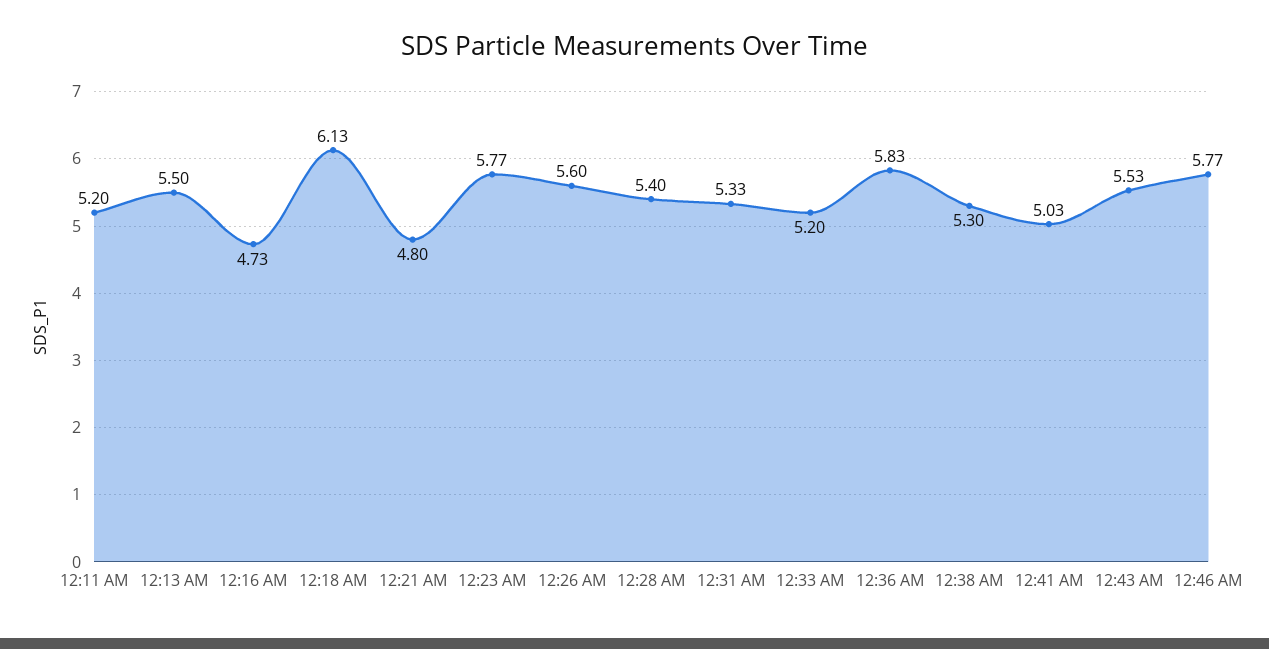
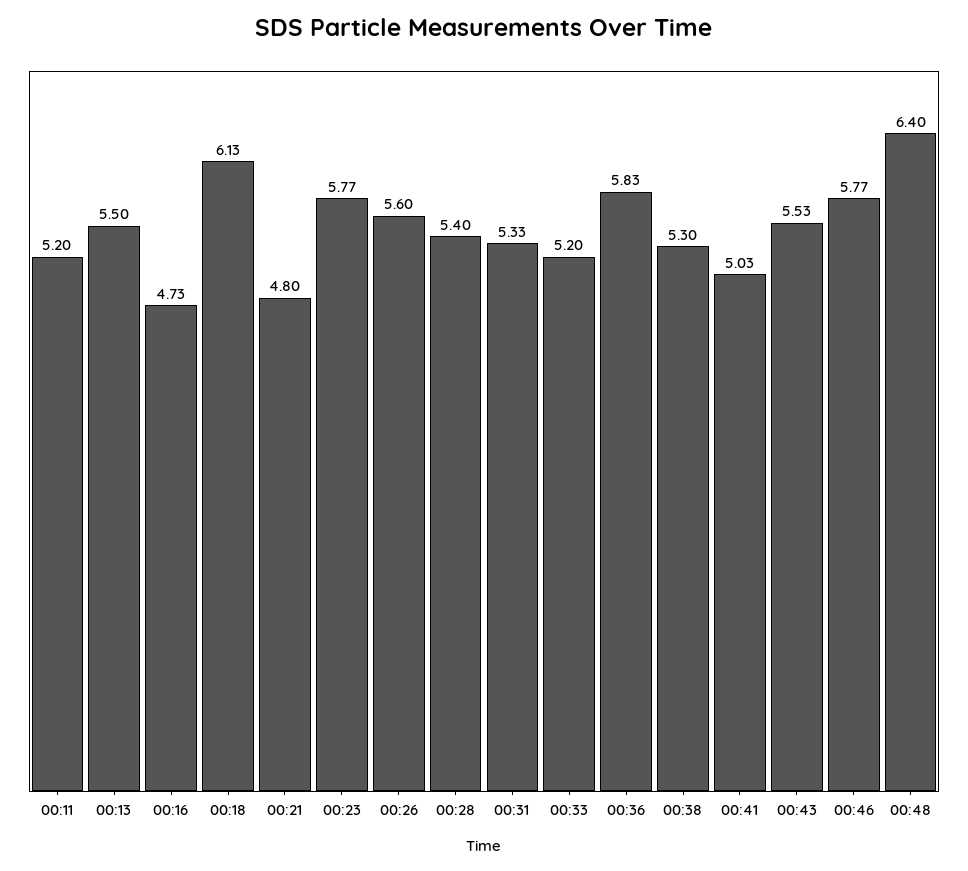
00:48: none -> 6.4

